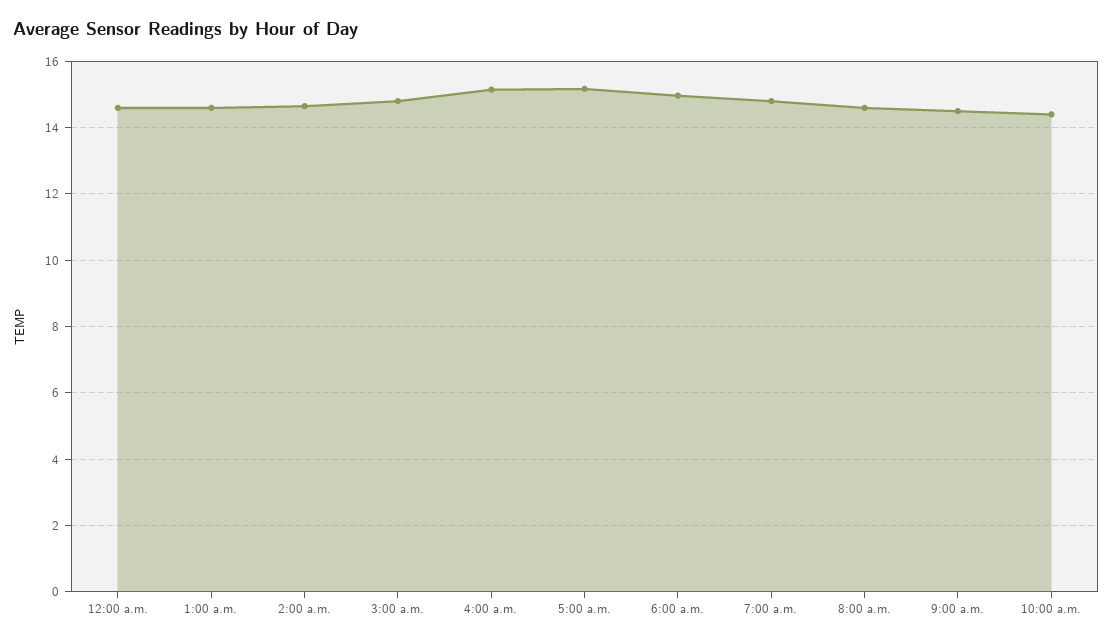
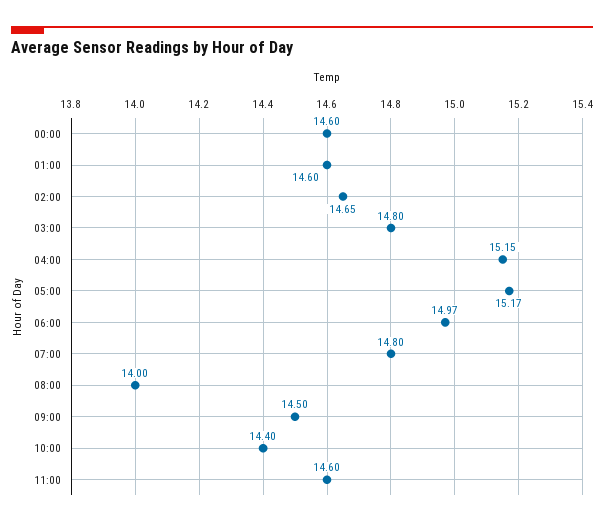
8:00 a.m.: 14.6 -> 14
11:00: none -> 14.6

